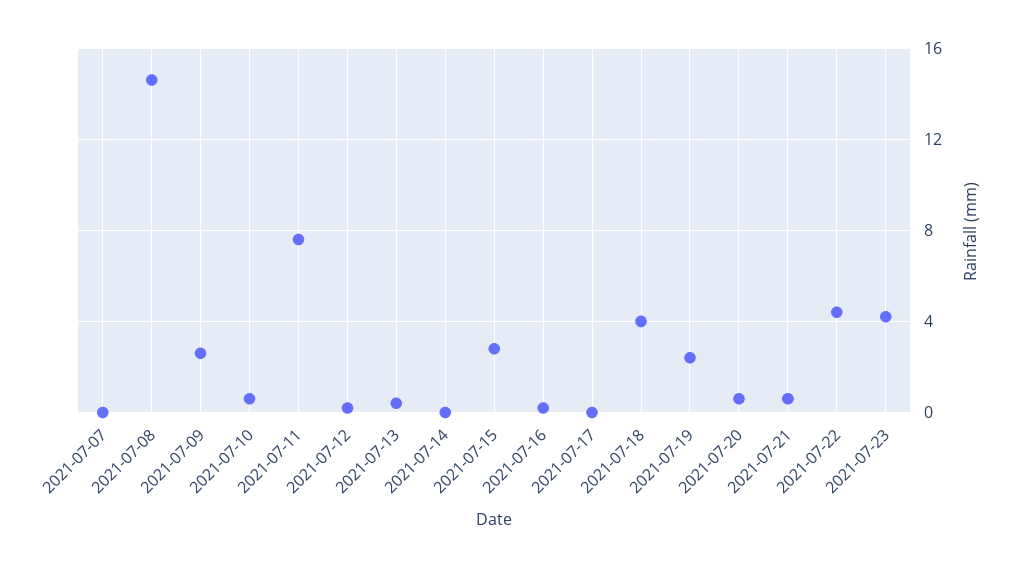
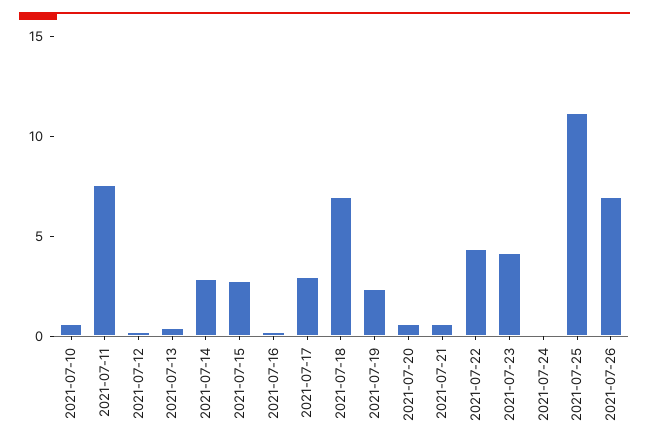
2021-07-07: 0 -> none
2021-07-08: 14.5 -> none
2021-07-09: 2.5 -> none
2021-07-14: 0 -> 3
2021-07-17: 0 -> 3
2021-07-18: 4 -> 7
2021-07-24: none -> 0
2021-07-25: none -> 11
2021-07-26: none -> 7

